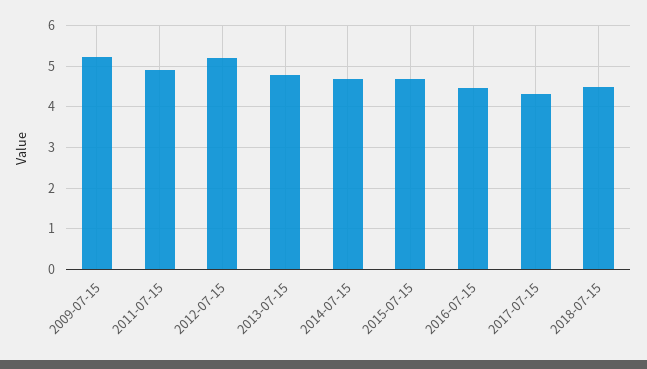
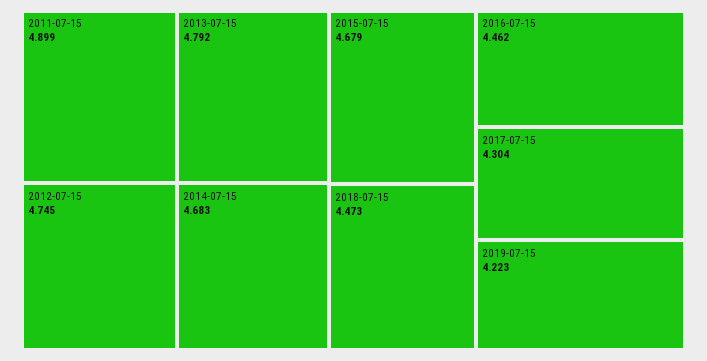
2009-07-15: 5.2 -> none
2012-07-15: 5.2 -> 4.745
2019-07-15: none -> 4.223

